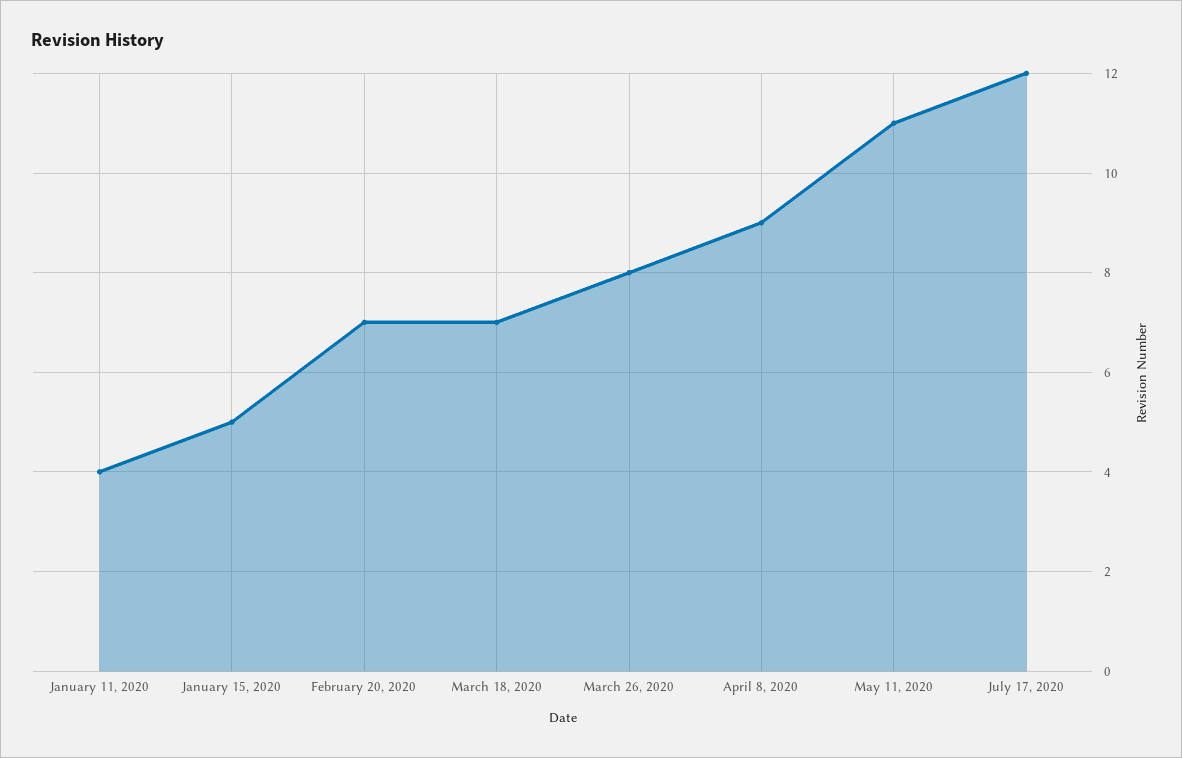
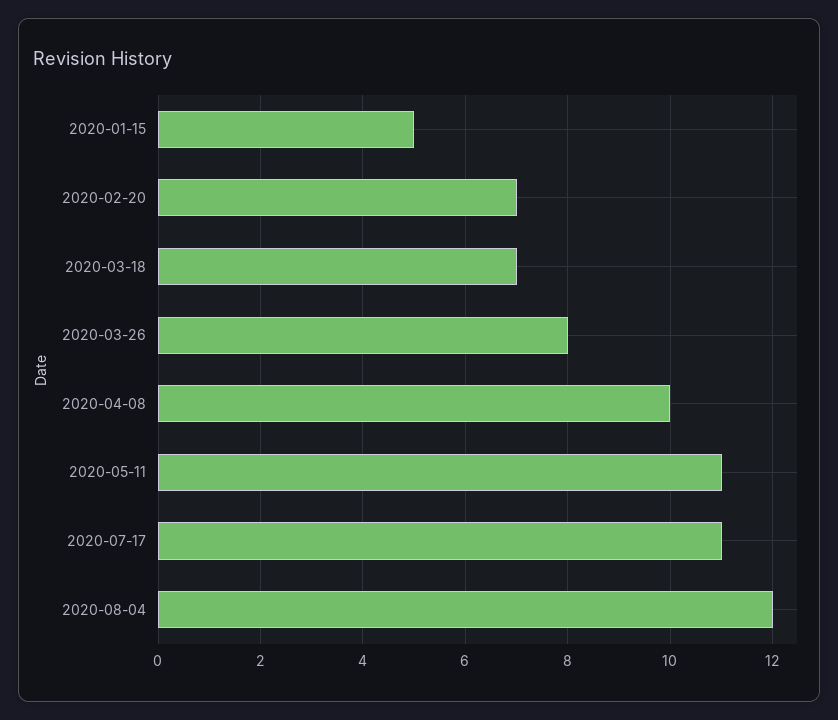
January 11, 2020: 4 -> none
April 8, 2020: 9 -> 10
July 17, 2020: 12 -> 11
2020-08-04: none -> 12

